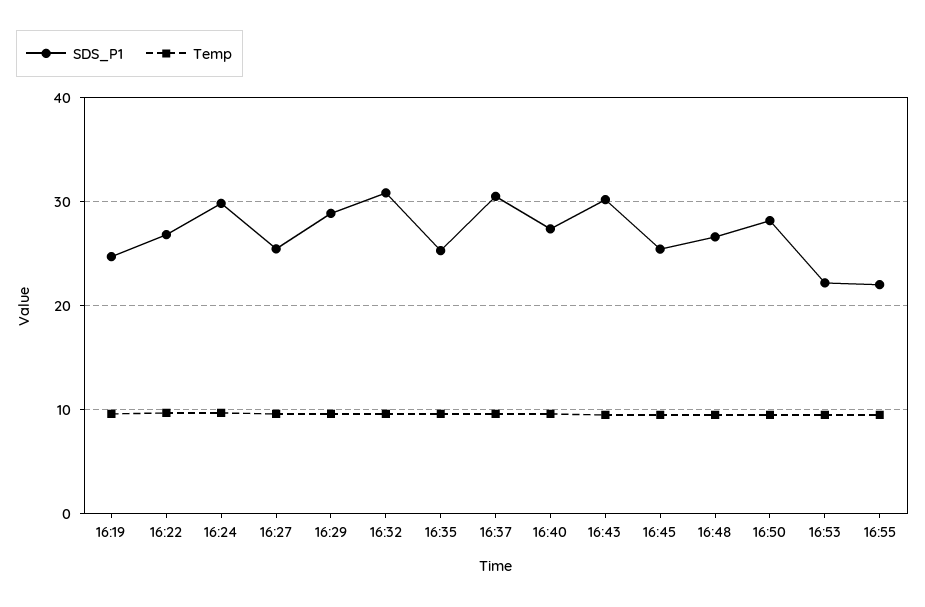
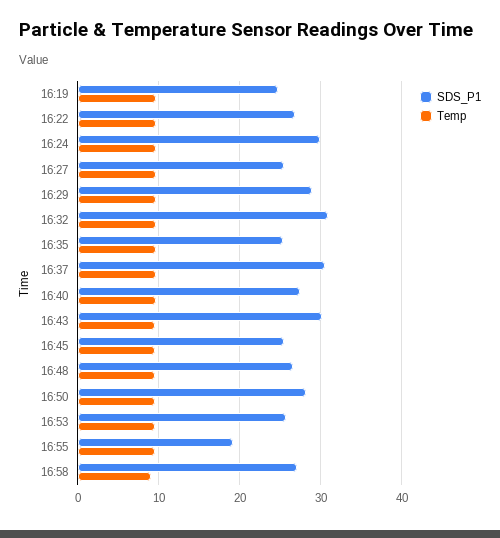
SDS_P1, 16:53: 22 -> 26
SDS_P1, 16:55: 22 -> 19
SDS_P1, 16:58: none -> 27
Temp, 16:58: none -> 9

